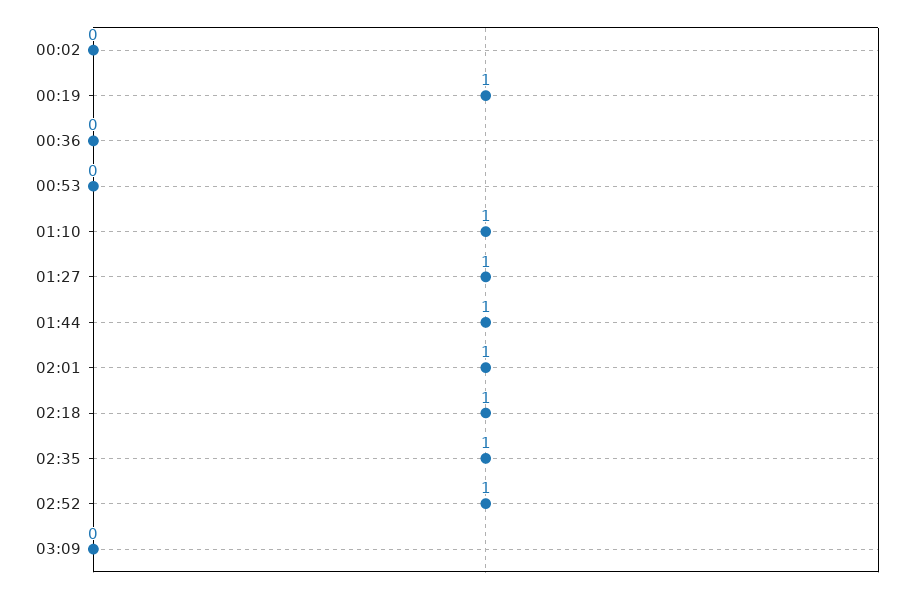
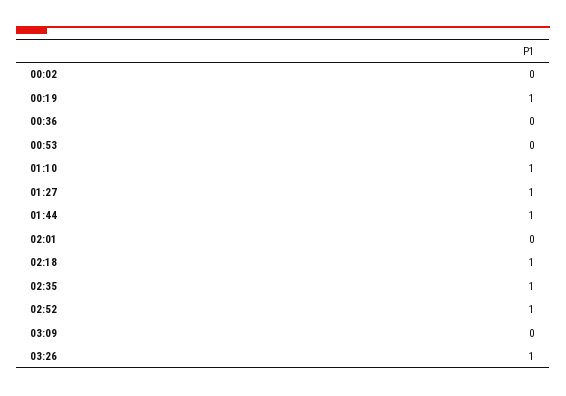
02:01: 1 -> 0
03:26: none -> 1

